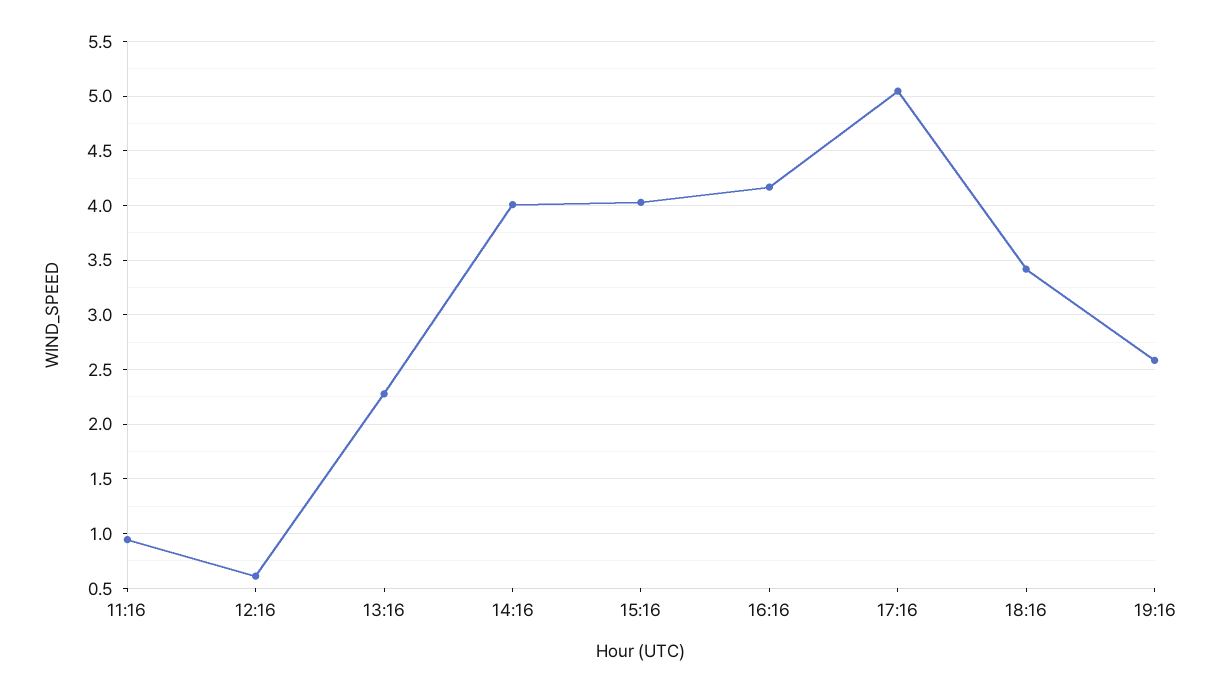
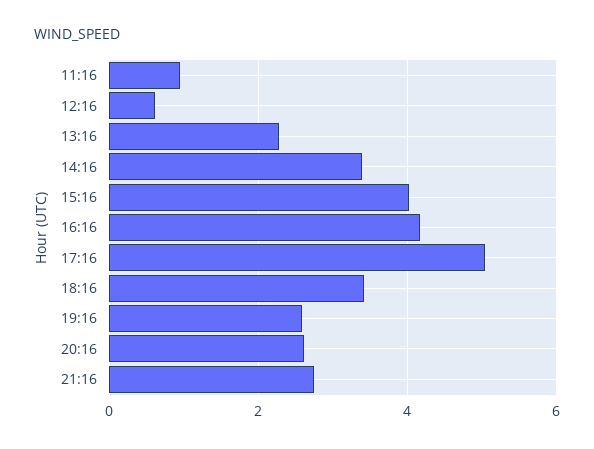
14:16: 4 -> 3.4
20:16: none -> 2.6
21:16: none -> 2.8

